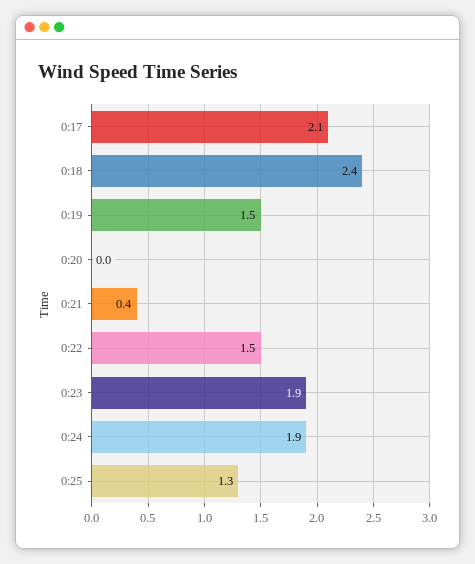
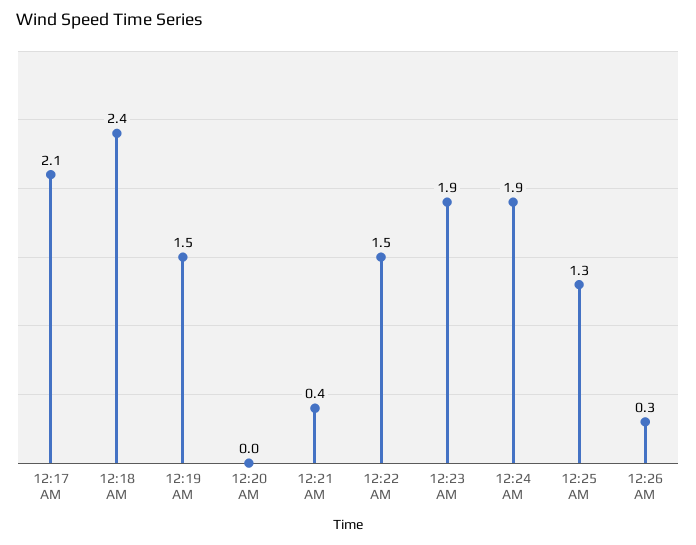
12:26 AM: none -> 0.3

